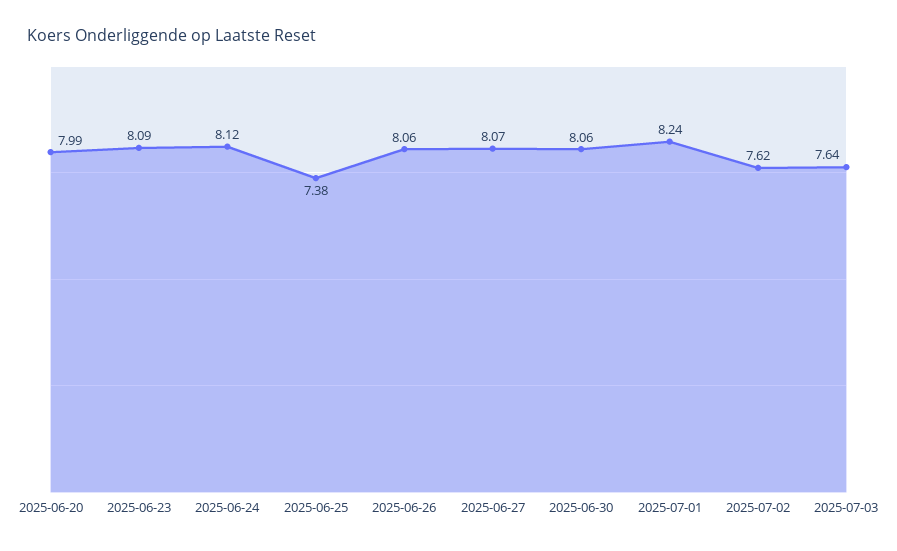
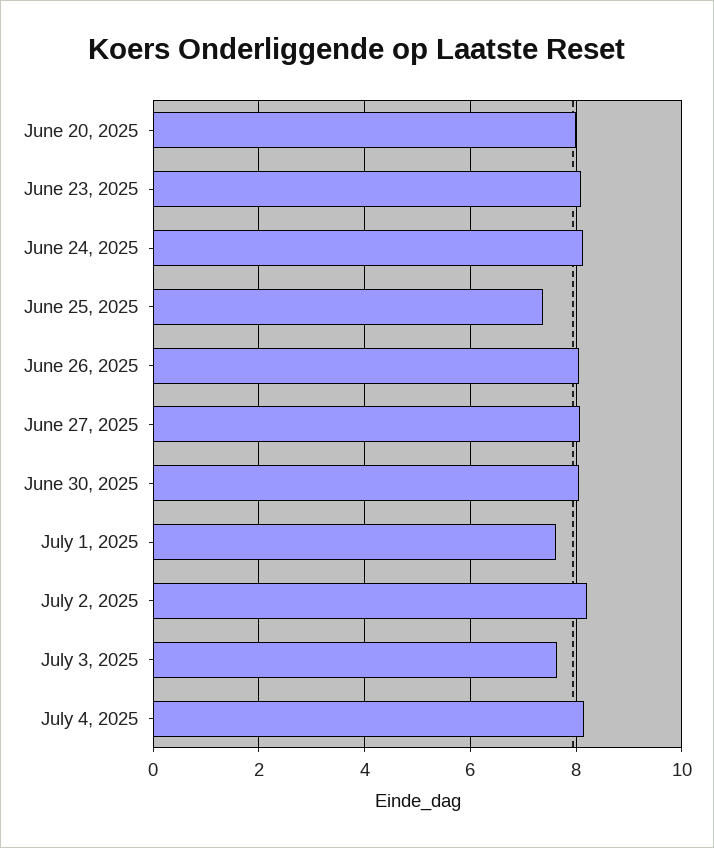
2025-07-01: 8.24 -> 7.6
2025-07-02: 7.62 -> 8.2
July 4, 2025: none -> 8.2

